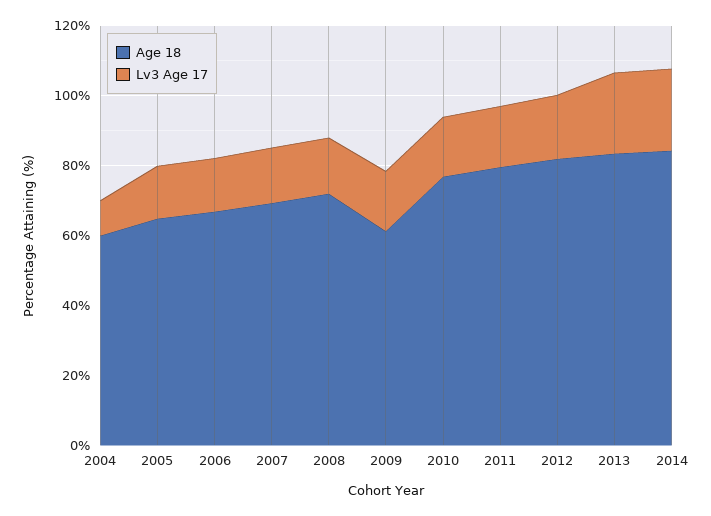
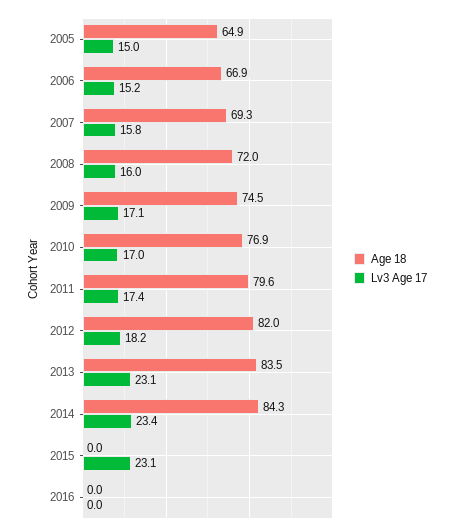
Age 18, 2004: 60 -> none
Lv3 Age 17, 2004: 10 -> none
Age 18, 2009: 60 -> 74.5
Age 18, 2015: none -> 0
Lv3 Age 17, 2015: none -> 23.1
Age 18, 2016: none -> 0
Lv3 Age 17, 2016: none -> 0

